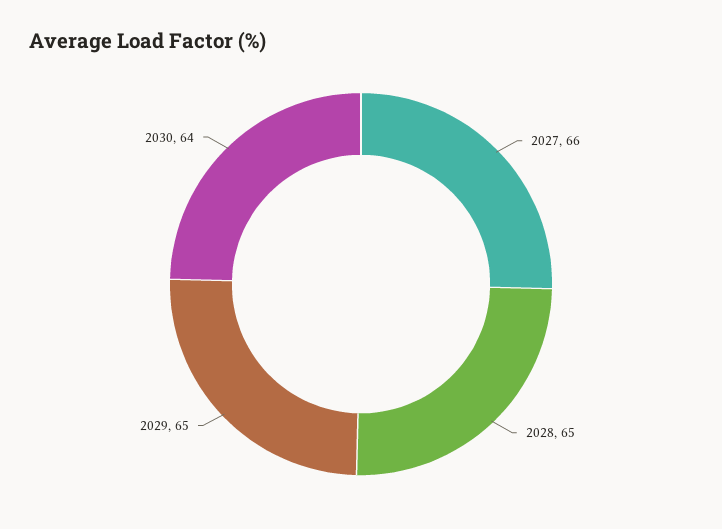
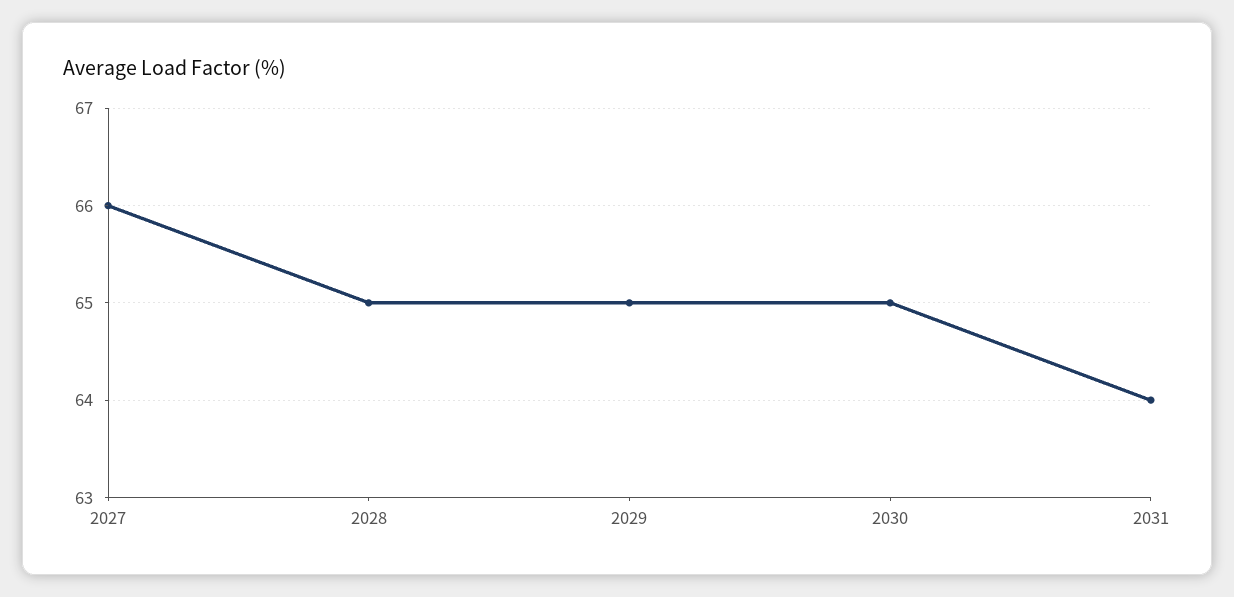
2030: 64 -> 65
2031: none -> 64

